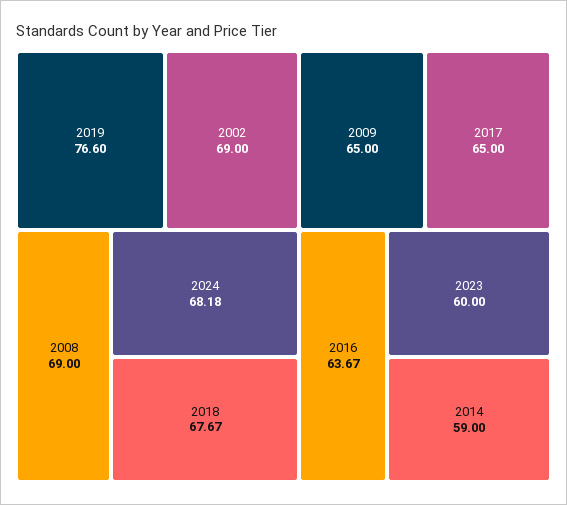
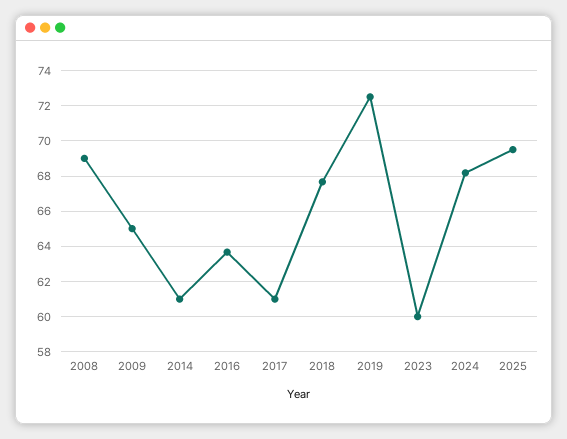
2019: 76.6 -> 72.5
2002: 69 -> none
2017: 65 -> 61
2014: 59 -> 61
2025: none -> 69.5

